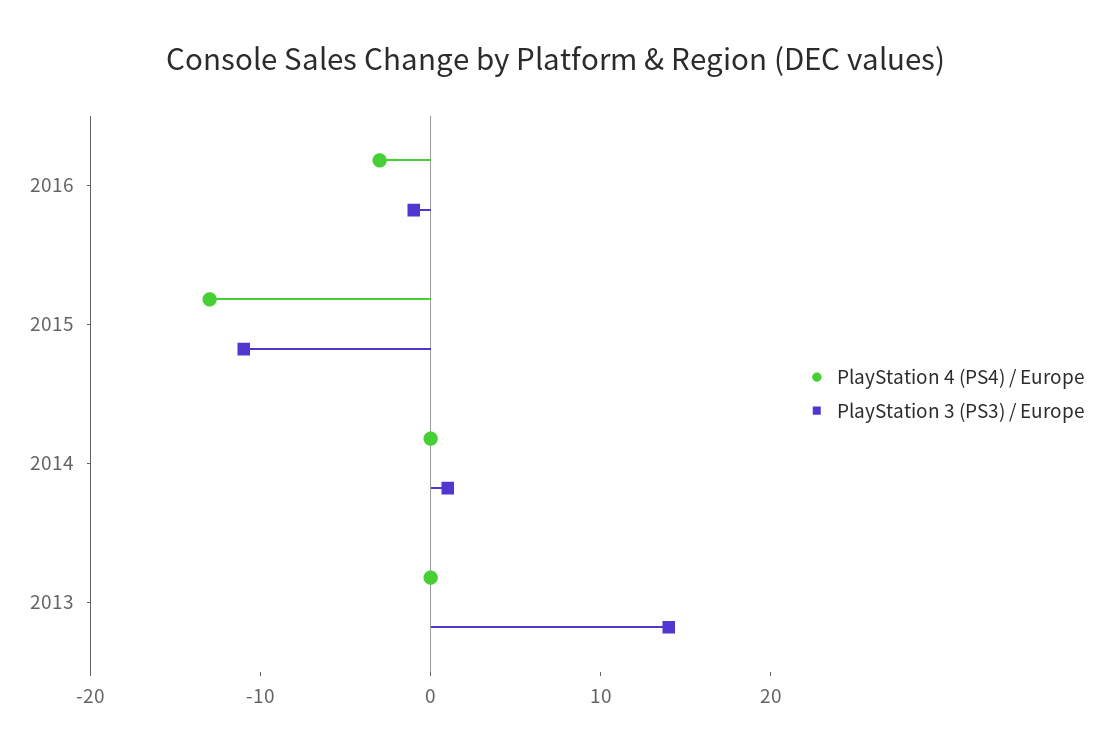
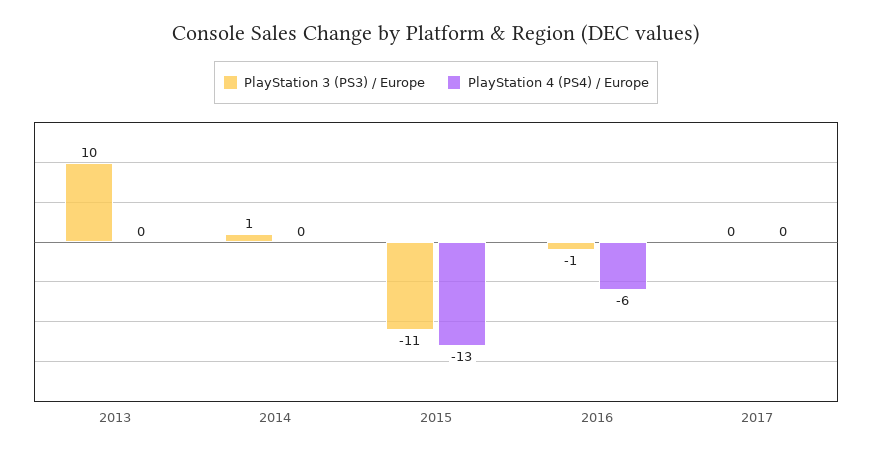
PlayStation 4 (PS4) / Europe, 2016: -3 -> -6
PlayStation 3 (PS3) / Europe, 2013: 14 -> 10
PlayStation 3 (PS3) / Europe, 2017: none -> 0
PlayStation 4 (PS4) / Europe, 2017: none -> 0

